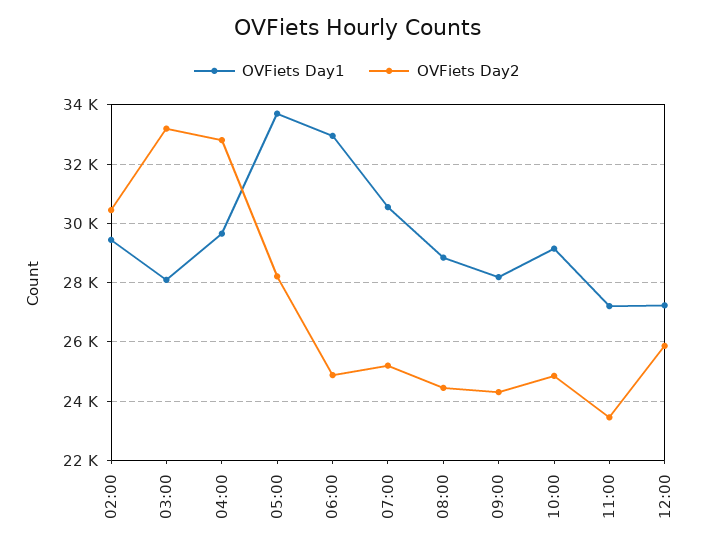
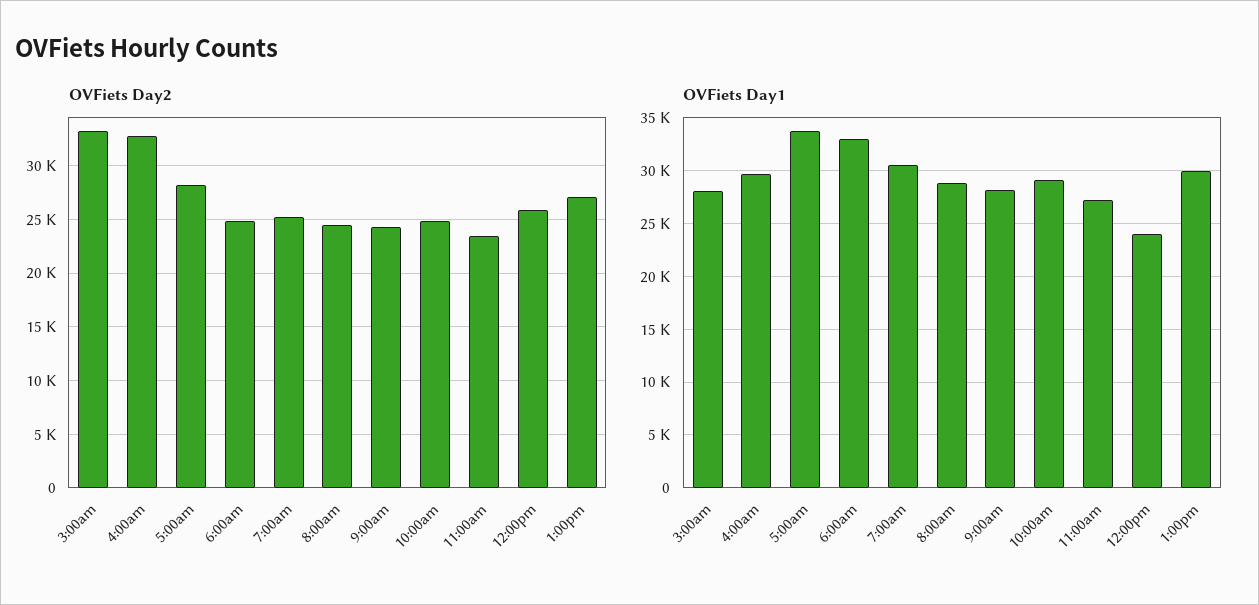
OVFiets Day1, 02:00: 29500 -> none
OVFiets Day2, 02:00: 30500 -> none
OVFiets Day1, 12:00: 27250 -> 24000
OVFiets Day2, 1:00pm: none -> 27000
OVFiets Day1, 1:00pm: none -> 30000

